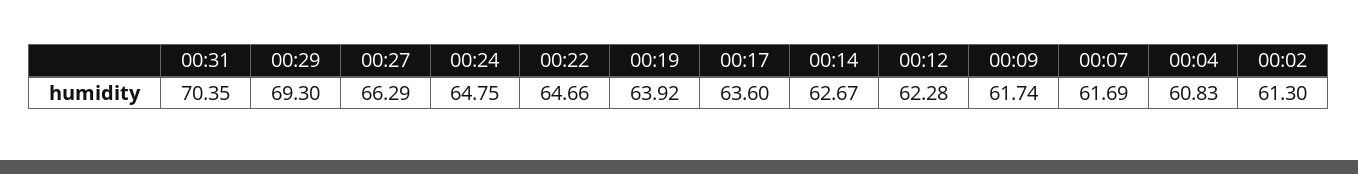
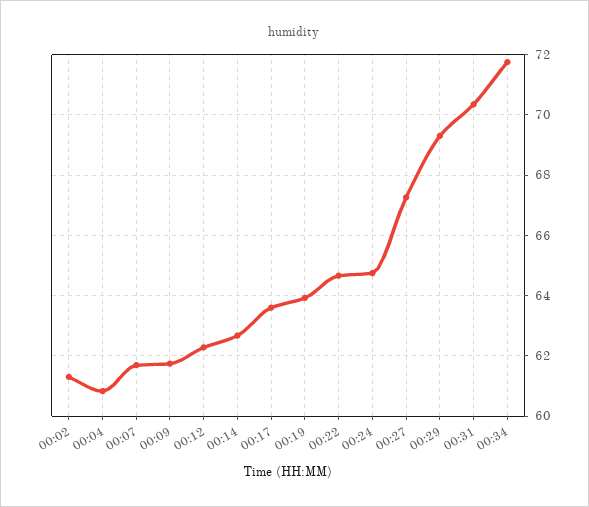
00:27: 66.29 -> 67.2
00:34: none -> 71.8

